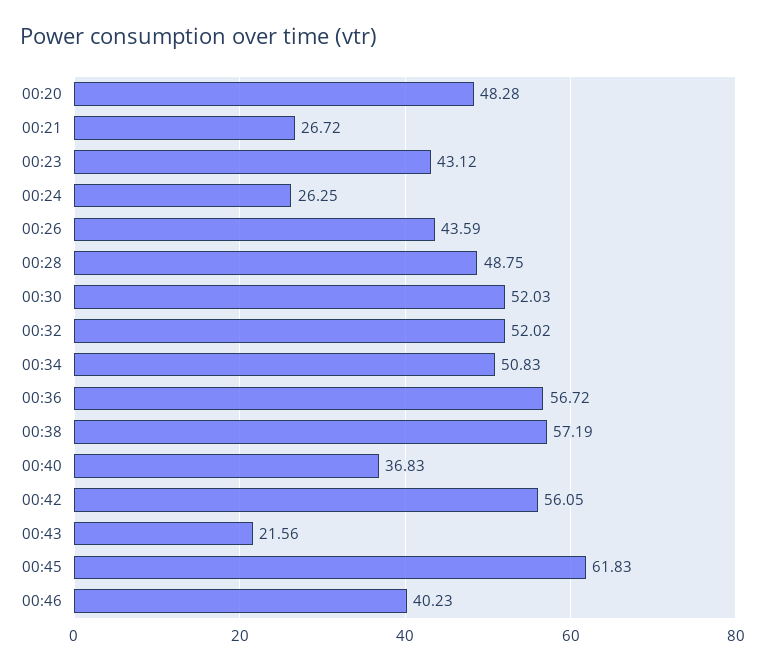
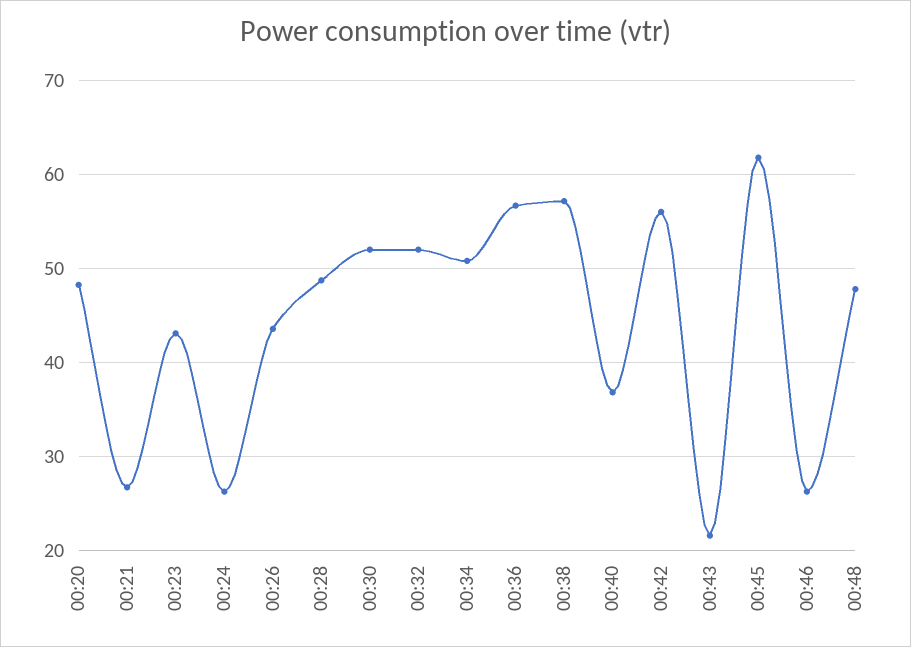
00:46: 40.23 -> 26
00:48: none -> 48

